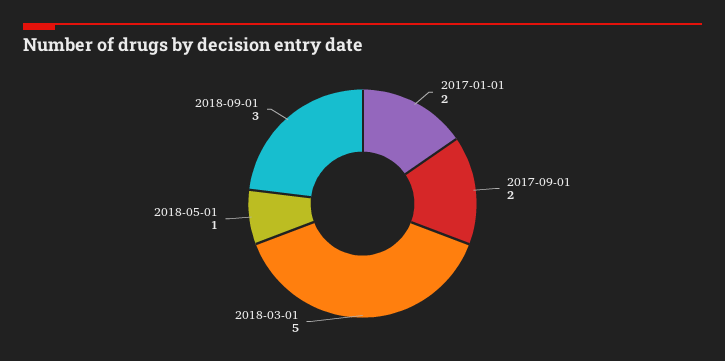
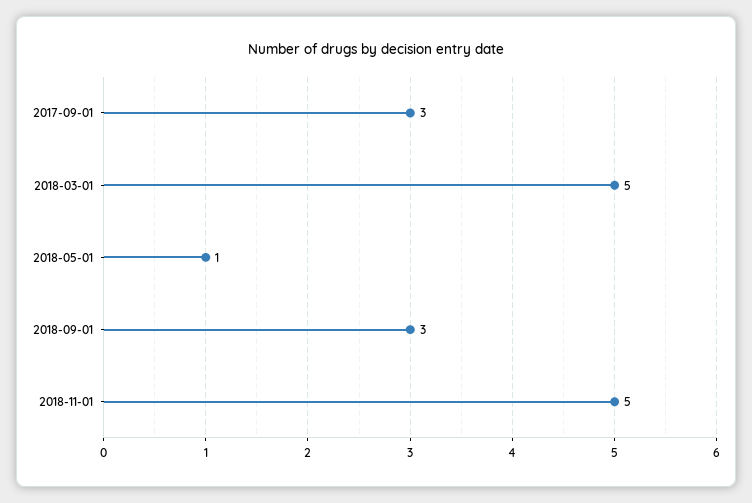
2017-01-01: 2 -> none
2017-09-01: 2 -> 3
2018-11-01: none -> 5

